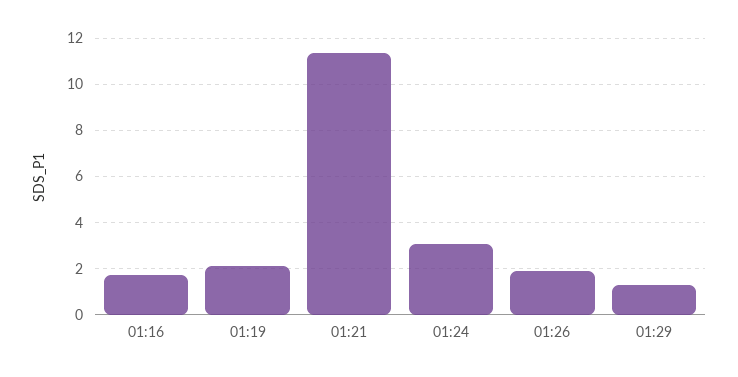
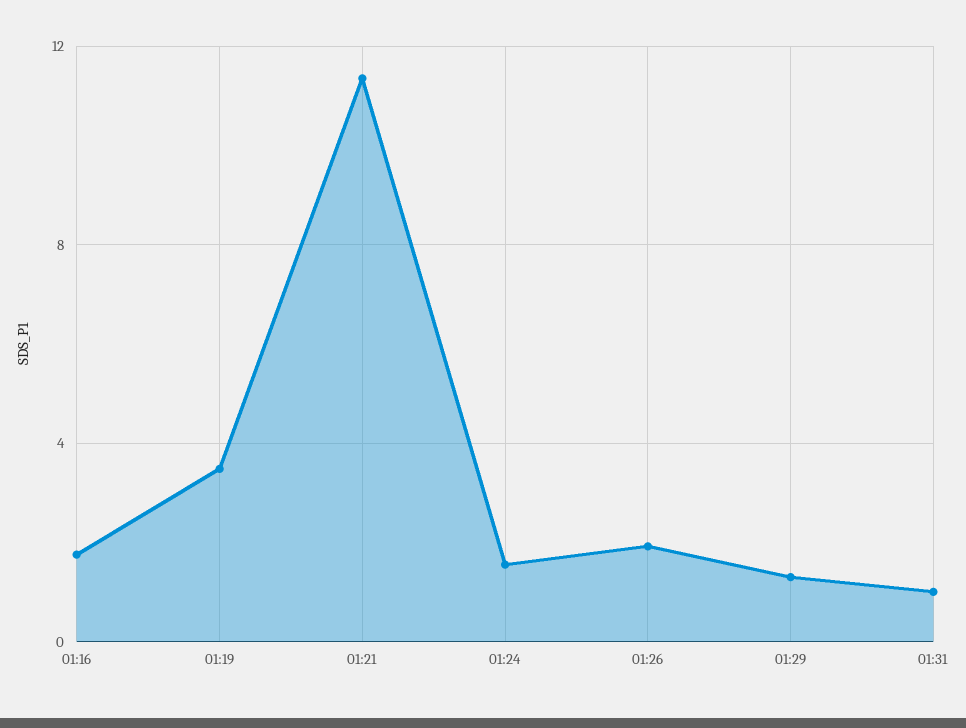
01:19: 2 -> 3.5
01:24: 3 -> 1.5
01:31: none -> 1

